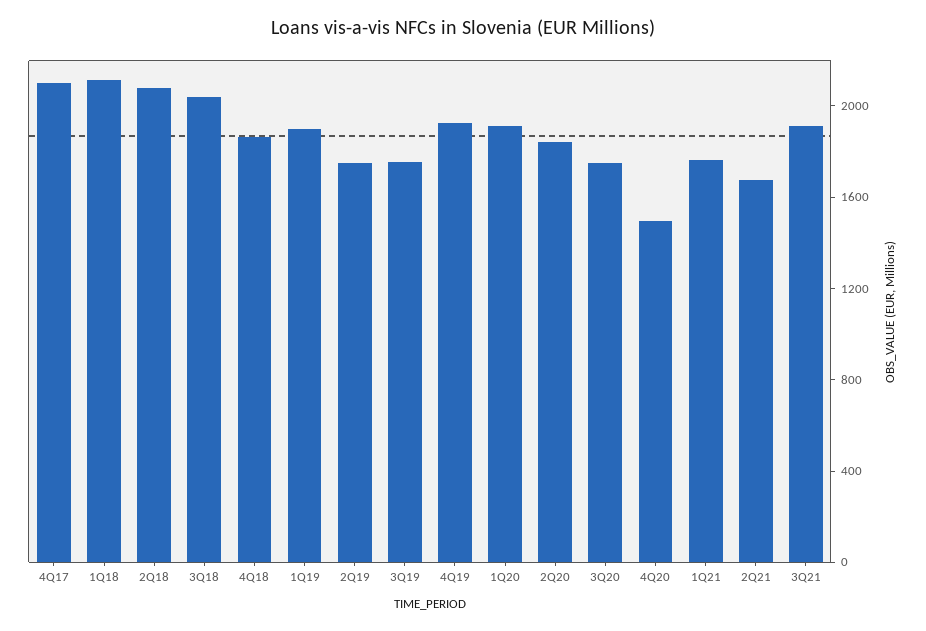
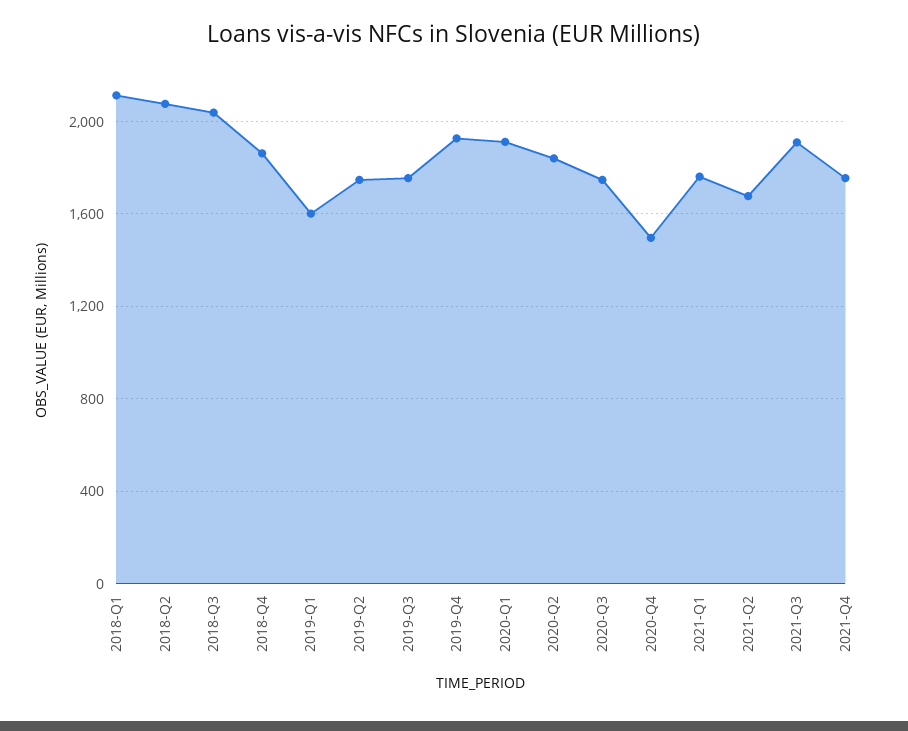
4Q17: 2100 -> none
1Q19: 1900 -> 1600
2021-Q4: none -> 1750

